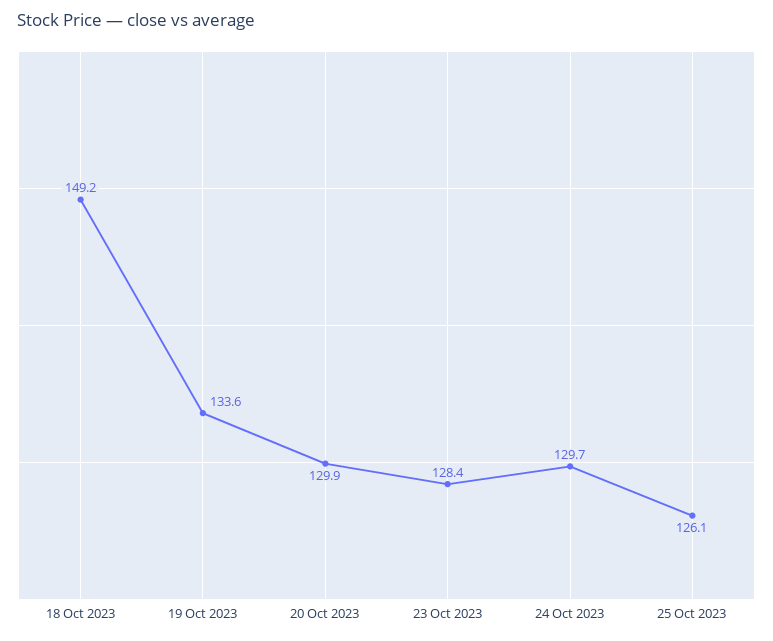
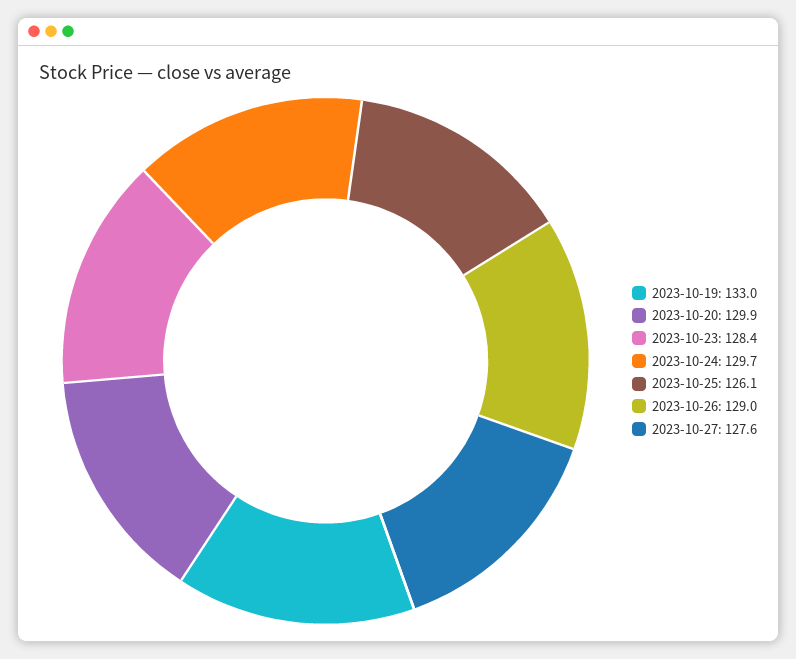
18 Oct 2023: 149.2 -> none
19 Oct 2023: 133.6 -> 133
2023-10-26: none -> 129
2023-10-27: none -> 127.6

